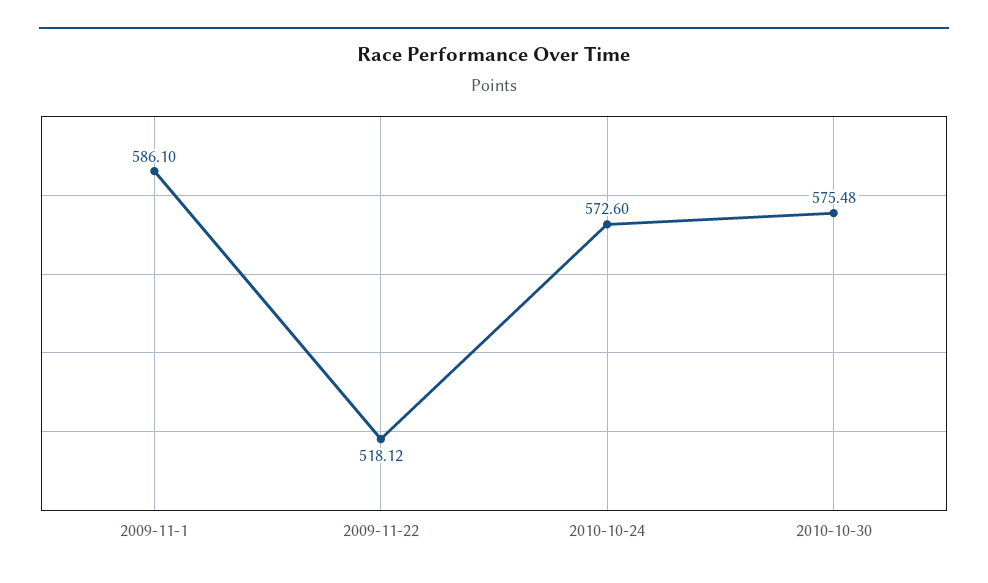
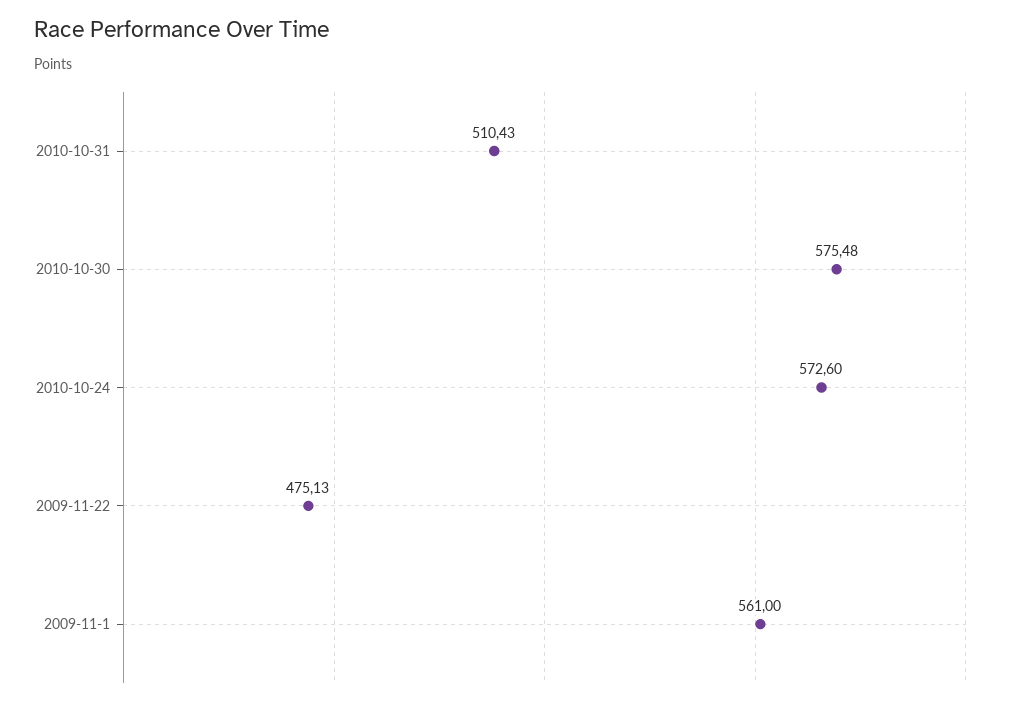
2009-11-1: 586.1 -> 561
2009-11-22: 518.12 -> 475.13
2010-10-31: none -> 510.43

